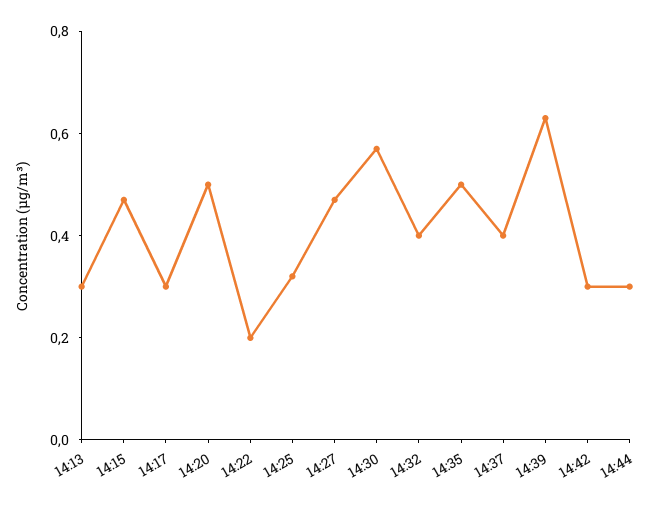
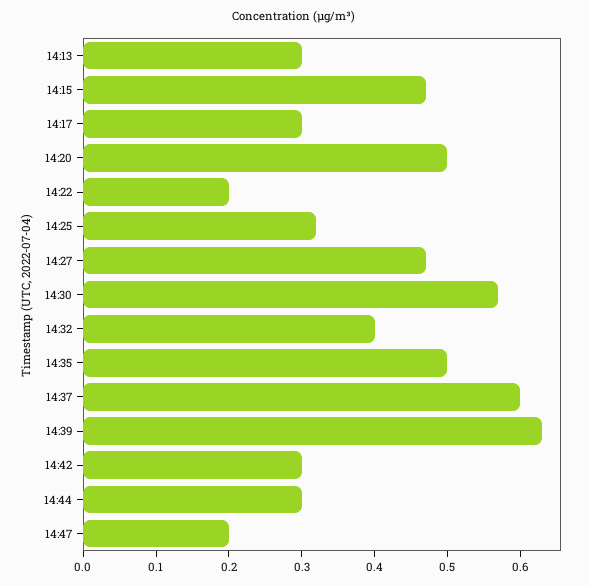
14:37: 0.4 -> 0.6
14:47: none -> 0.2

